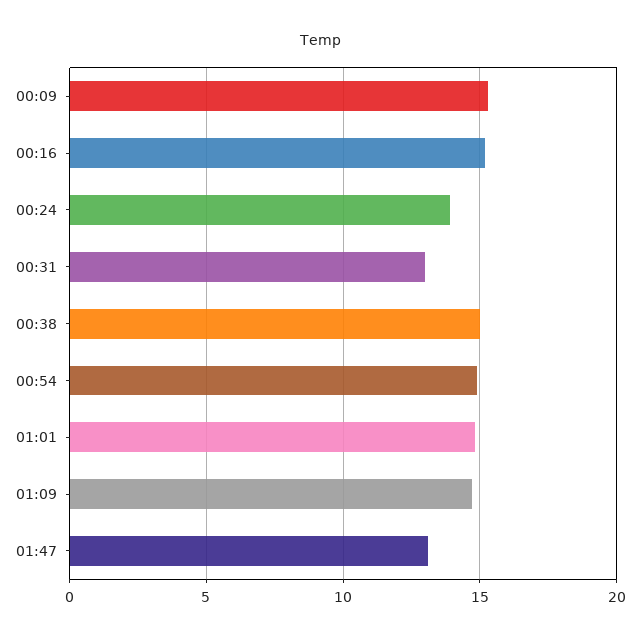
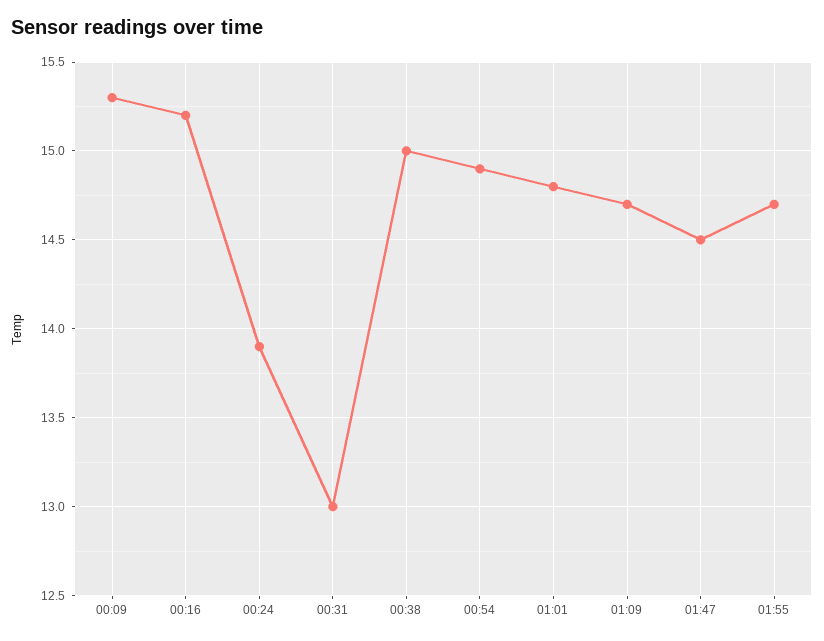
01:47: 13 -> 14.5
01:55: none -> 14.7

